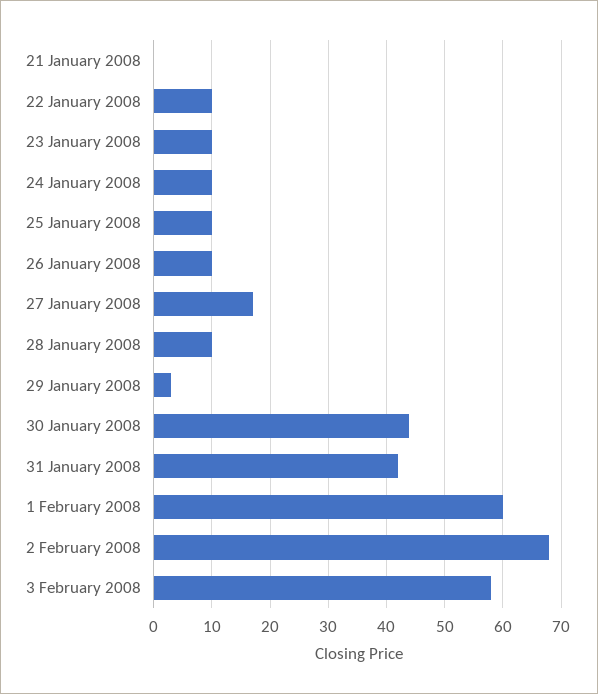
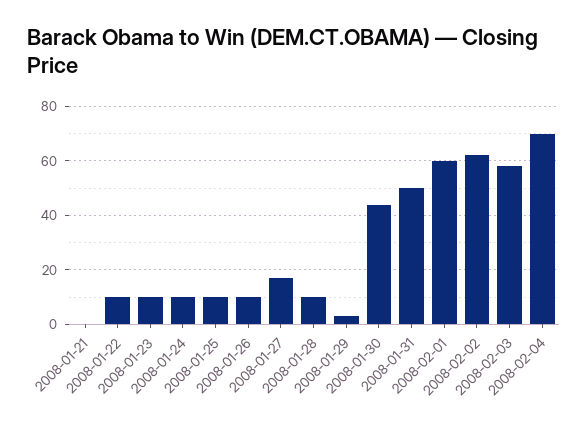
31 January 2008: 42 -> 50
2 February 2008: 68 -> 62.5
2008-02-04: none -> 70

